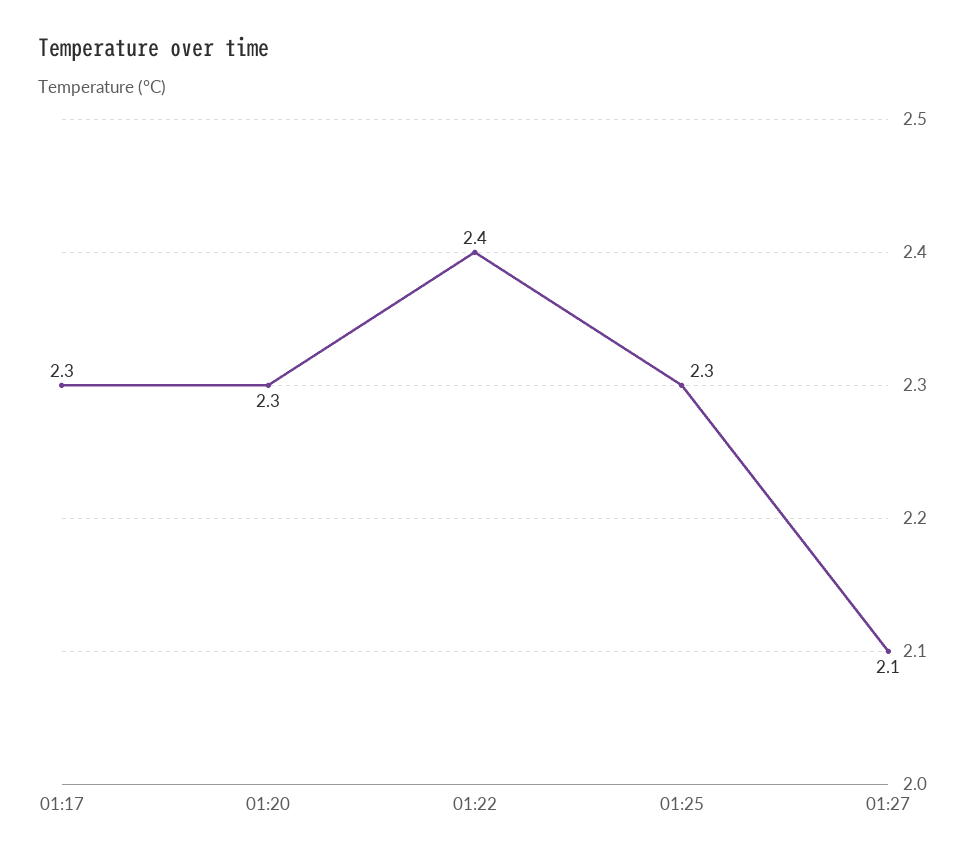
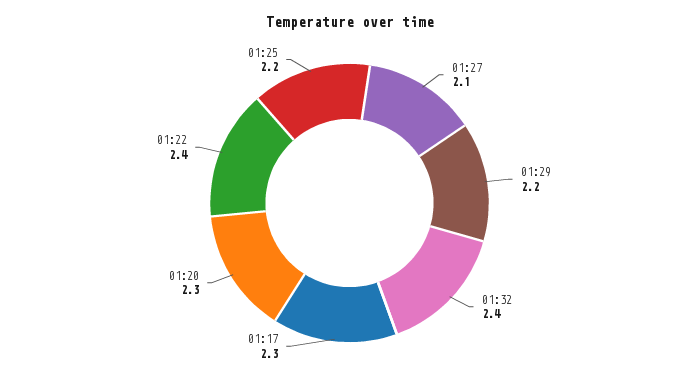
01:25: 2.3 -> 2.2
01:29: none -> 2.2
01:32: none -> 2.4

